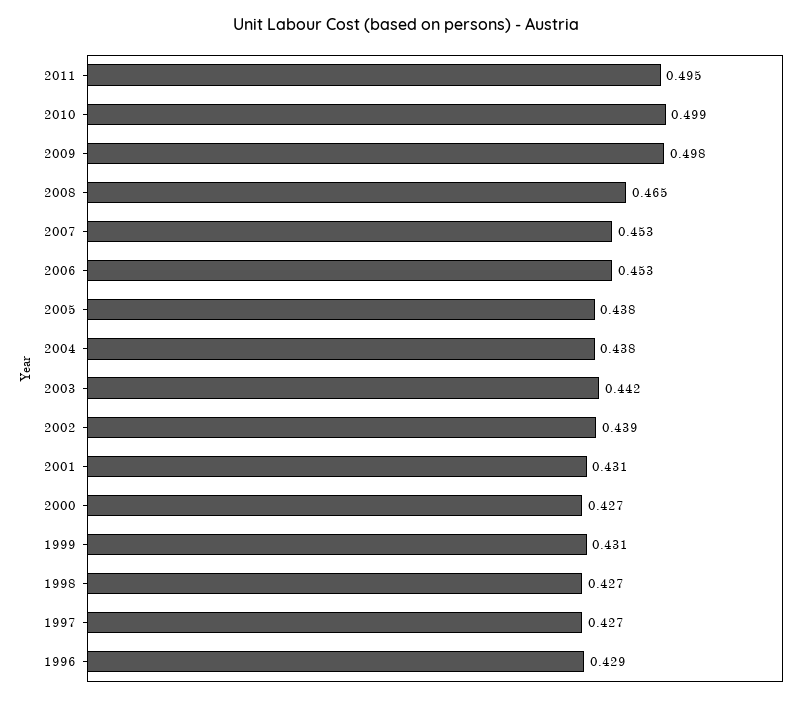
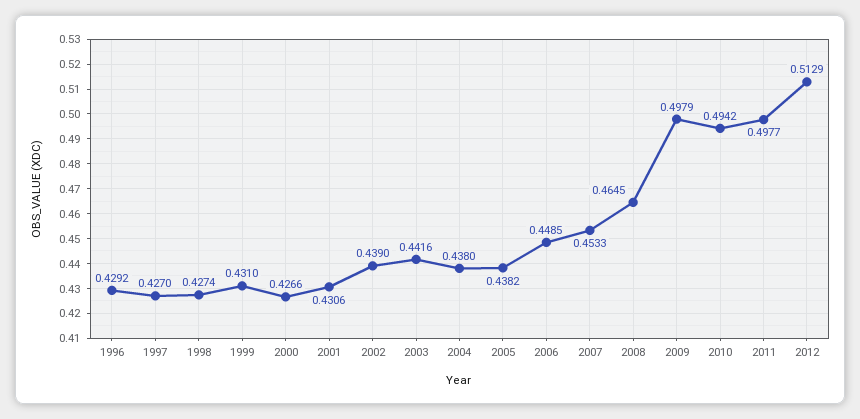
2011: 0.495 -> 0.4977
2010: 0.499 -> 0.4942
2006: 0.453 -> 0.4485
2012: none -> 0.5129

